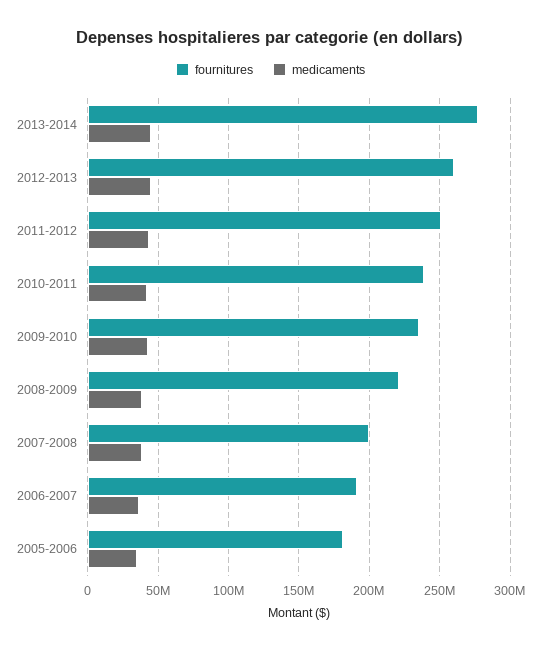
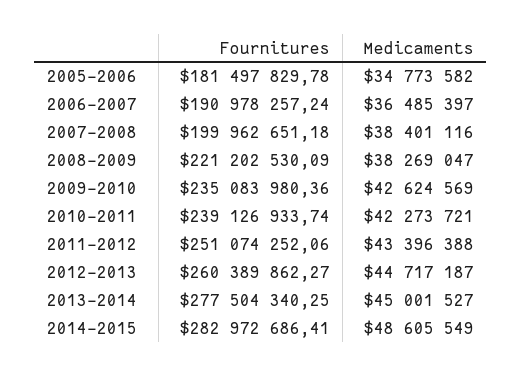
fournitures, 2014-2015: none -> 282972686.41
medicaments, 2014-2015: none -> 48605549

